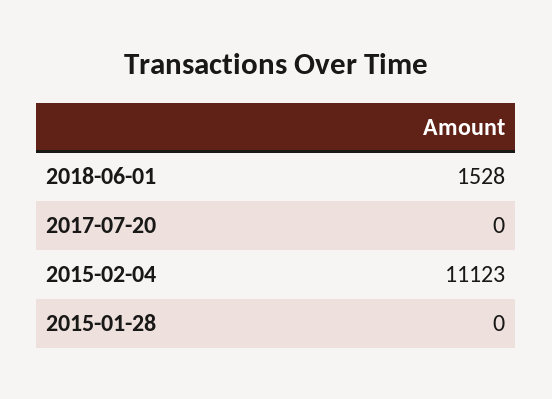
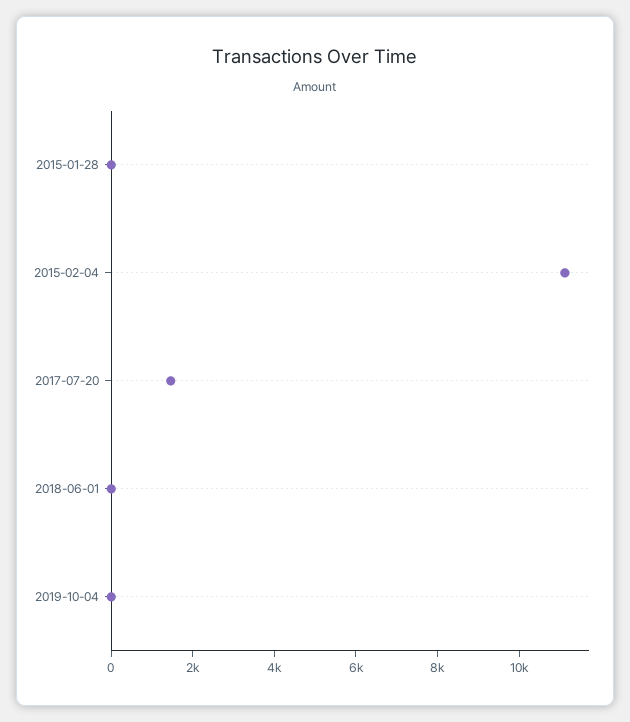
2018-06-01: 1528 -> 0
2017-07-20: 0 -> 1500
2019-10-04: none -> 0

